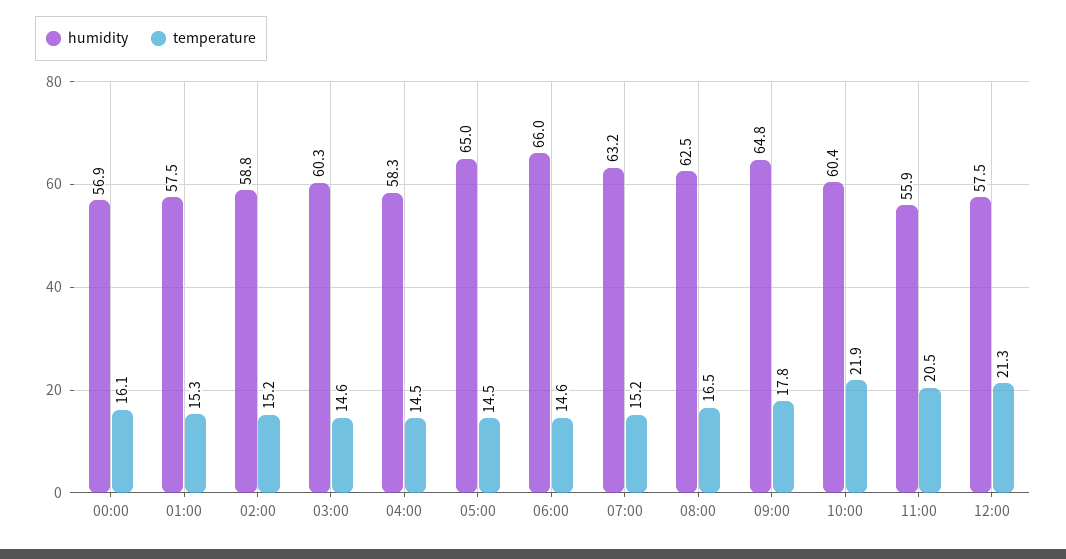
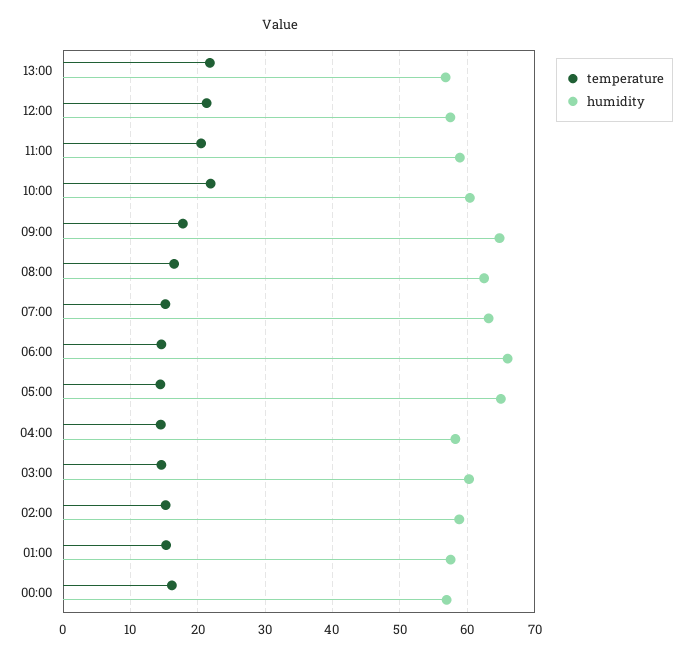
humidity, 11:00: 55.9 -> 59
temperature, 13:00: none -> 22
humidity, 13:00: none -> 57

